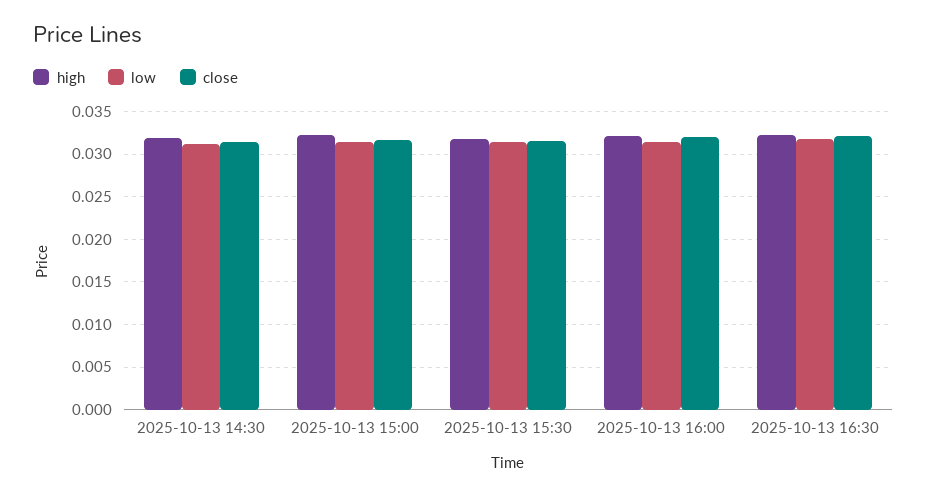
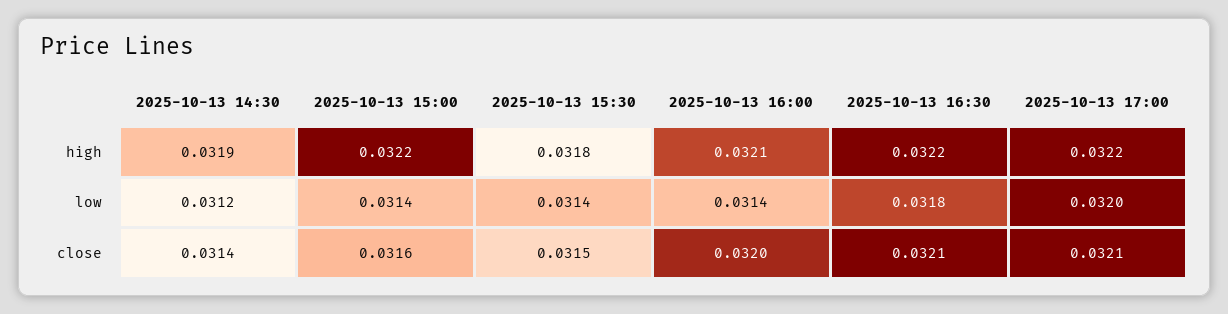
high, 2025-10-13 17:00: none -> 0.0322
low, 2025-10-13 17:00: none -> 0.032
close, 2025-10-13 17:00: none -> 0.0321

